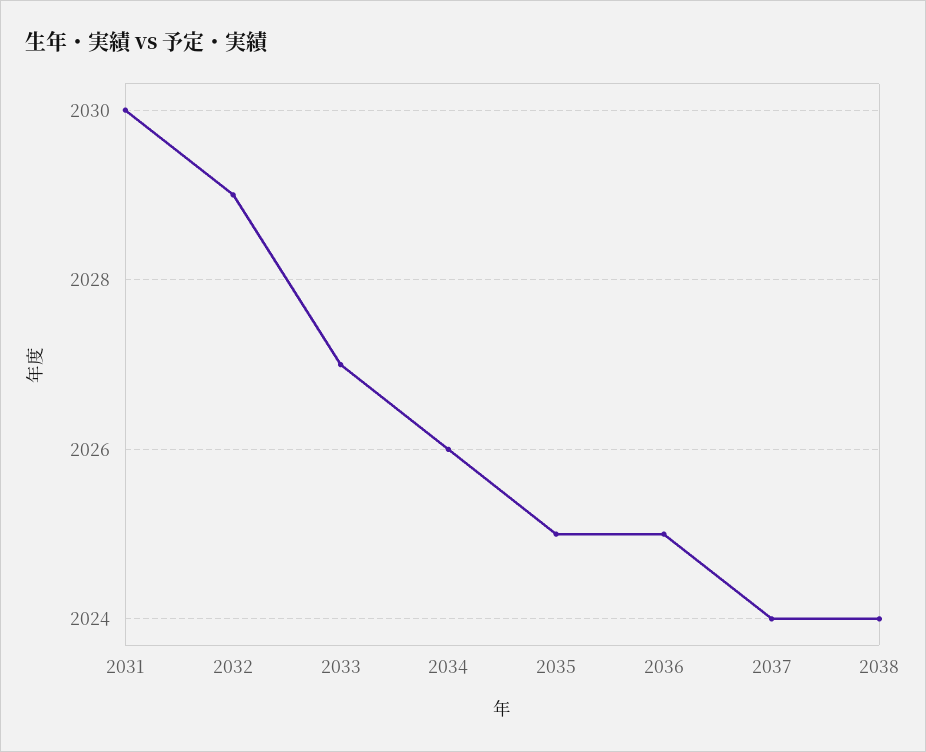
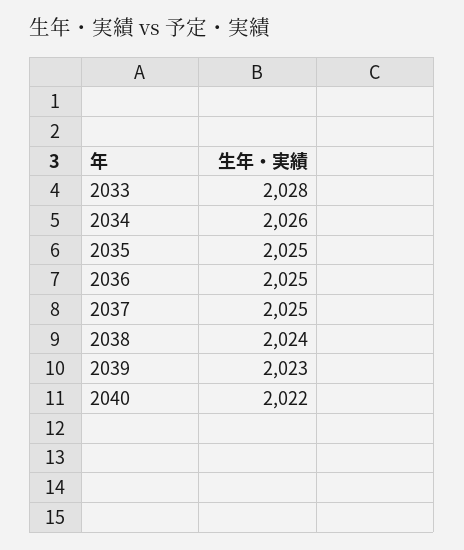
2031: 2030 -> none
2032: 2029 -> none
2033: 2027 -> 2028
2037: 2024 -> 2025
2039: none -> 2023
2040: none -> 2022

